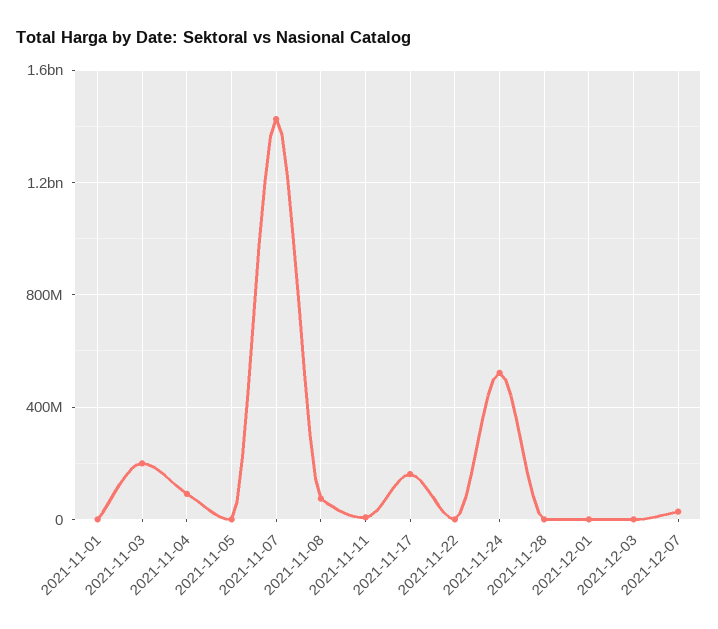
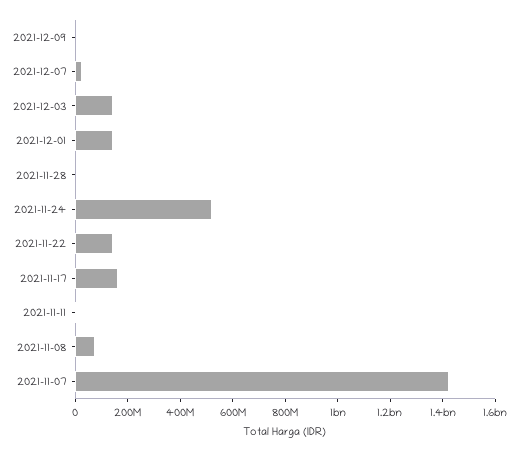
2021-11-01: 0 -> none
2021-11-03: 200000000 -> none
2021-11-04: 100000000 -> none
2021-11-05: 0 -> none
2021-11-22: 0 -> 150000000
2021-12-01: 0 -> 150000000
2021-12-03: 0 -> 150000000
2021-12-09: none -> 0

